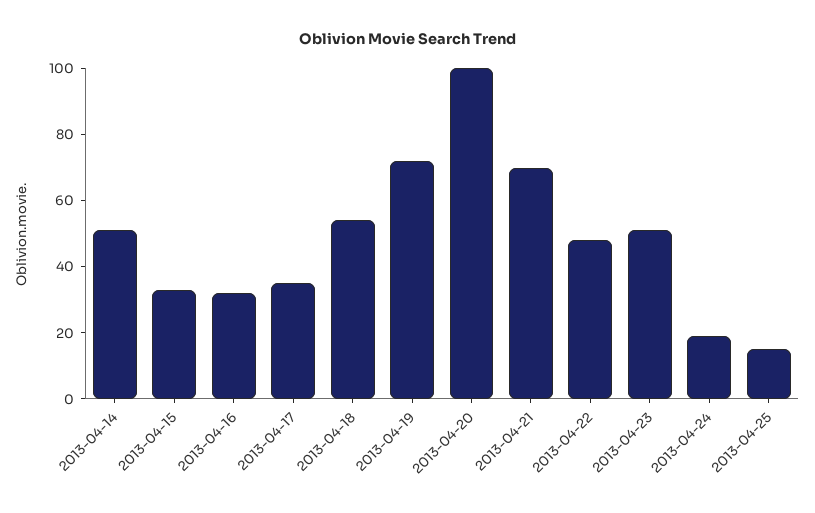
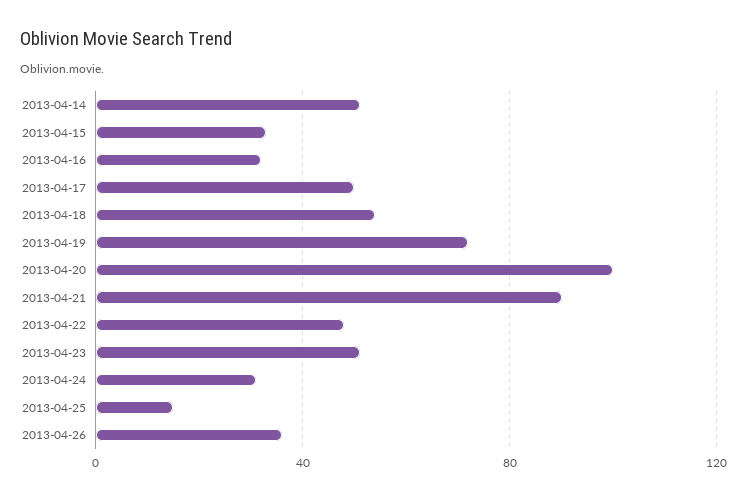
2013-04-17: 35 -> 50
2013-04-21: 70 -> 90
2013-04-24: 20 -> 30
2013-04-26: none -> 35

